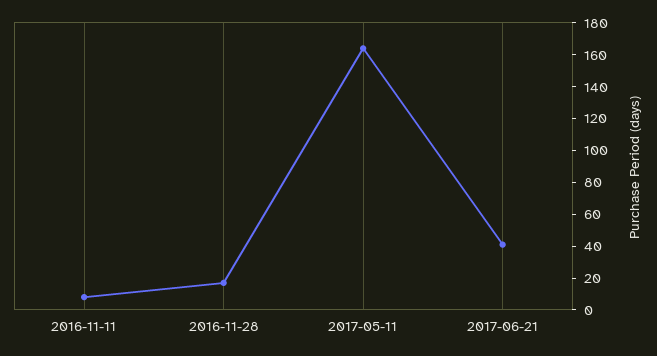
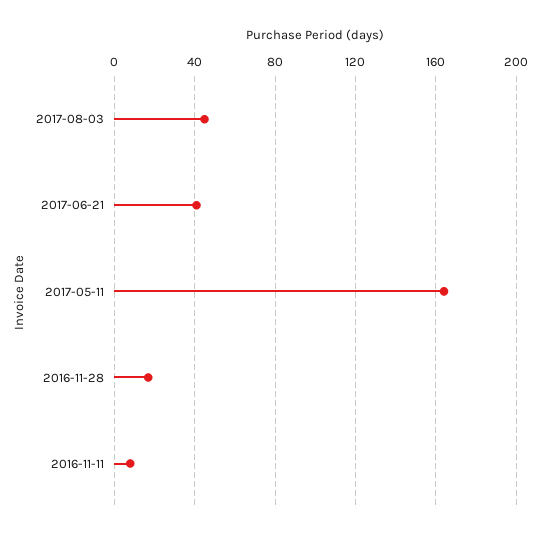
2017-08-03: none -> 45

